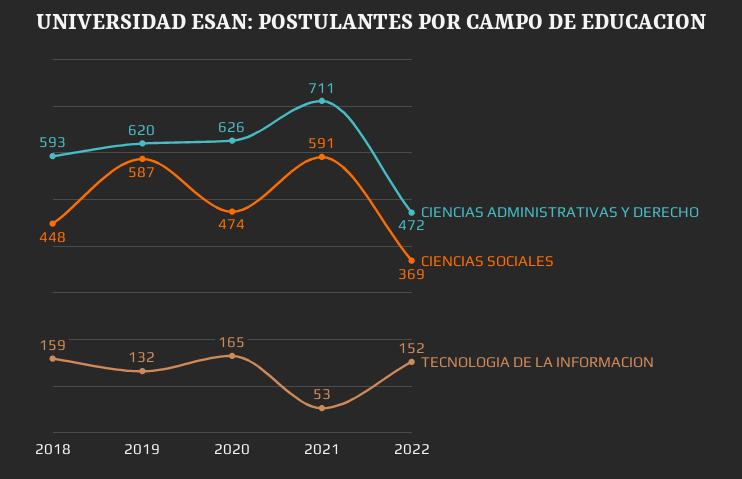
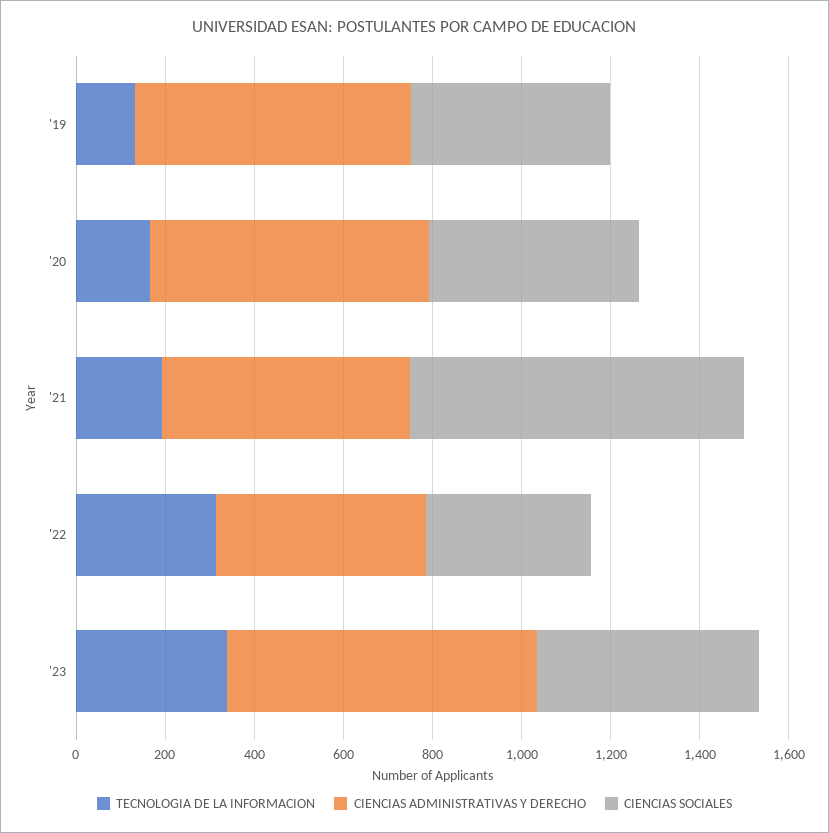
CIENCIAS ADMINISTRATIVAS Y DERECHO, 2018: 593 -> none
CIENCIAS SOCIALES, 2018: 448 -> none
TECNOLOGIA DE LA INFORMACION, 2018: 159 -> none
CIENCIAS SOCIALES, 2019: 587 -> 450
CIENCIAS ADMINISTRATIVAS Y DERECHO, 2021: 711 -> 550
CIENCIAS SOCIALES, 2021: 591 -> 750
TECNOLOGIA DE LA INFORMACION, 2021: 53 -> 200
TECNOLOGIA DE LA INFORMACION, 2022: 152 -> 300
TECNOLOGIA DE LA INFORMACION, '23: none -> 350
CIENCIAS ADMINISTRATIVAS Y DERECHO, '23: none -> 700
CIENCIAS SOCIALES, '23: none -> 500

